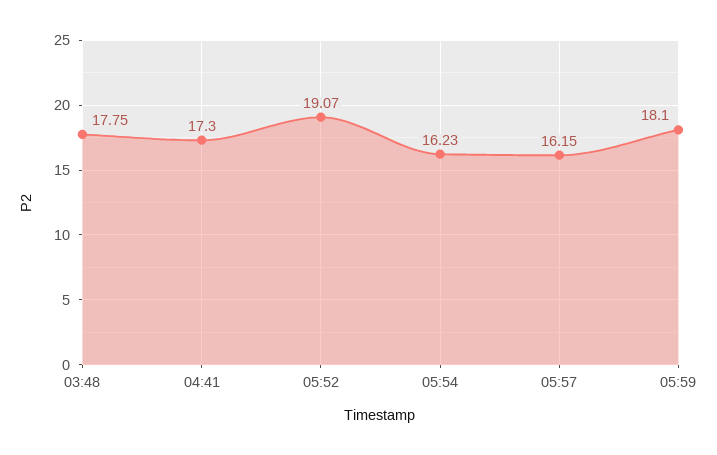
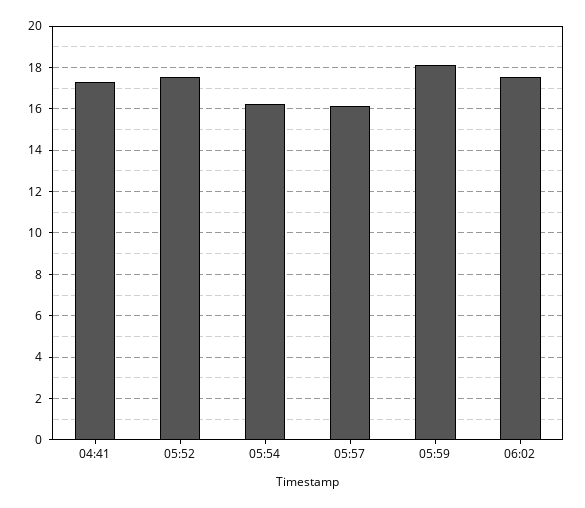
03:48: 17.75 -> none
05:52: 19.07 -> 17.5
06:02: none -> 17.5

